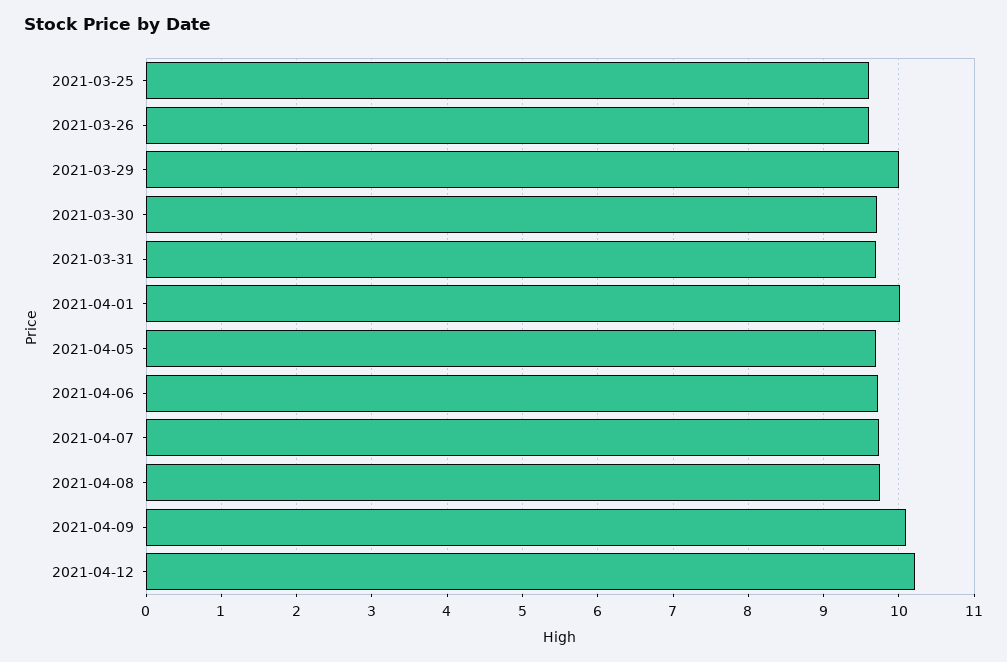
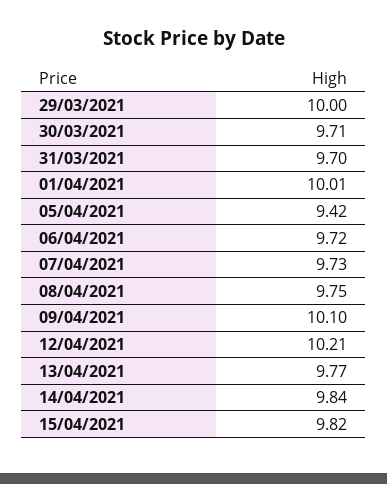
2021-03-25: 9.6 -> none
2021-03-26: 9.6 -> none
2021-04-05: 9.7 -> 9.42
13/04/2021: none -> 9.77
14/04/2021: none -> 9.84
15/04/2021: none -> 9.82

